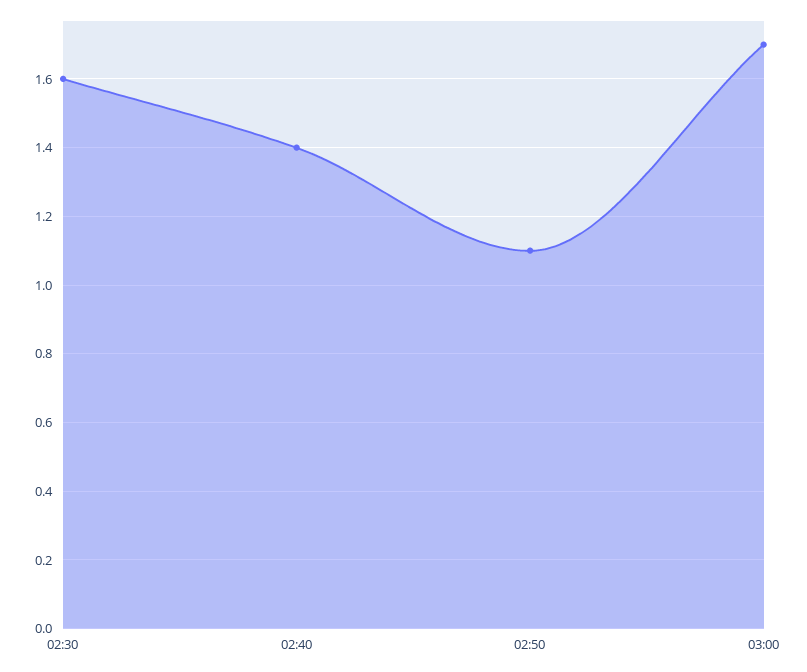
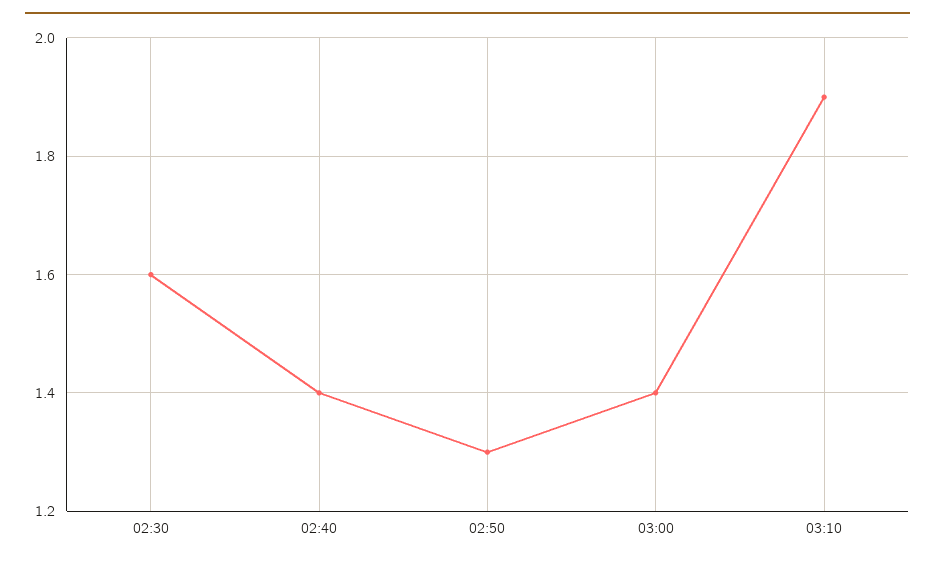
02:50: 1.1 -> 1.3
03:00: 1.7 -> 1.4
03:10: none -> 1.9

